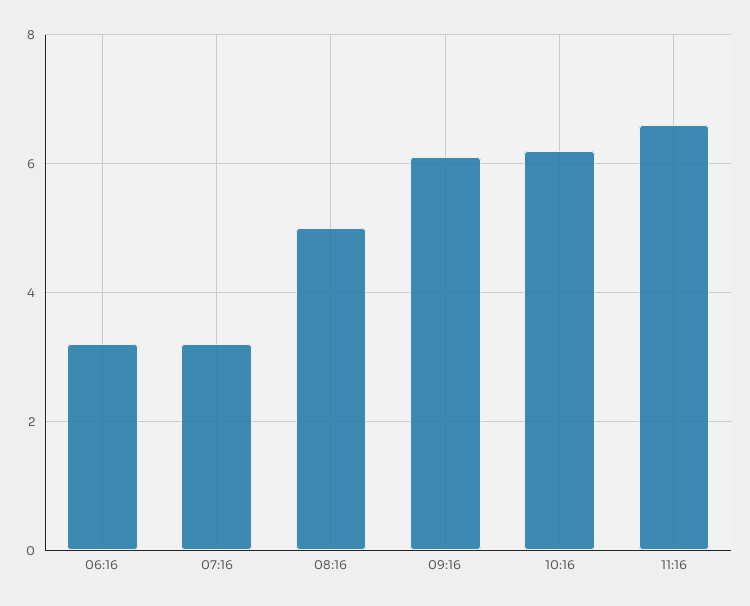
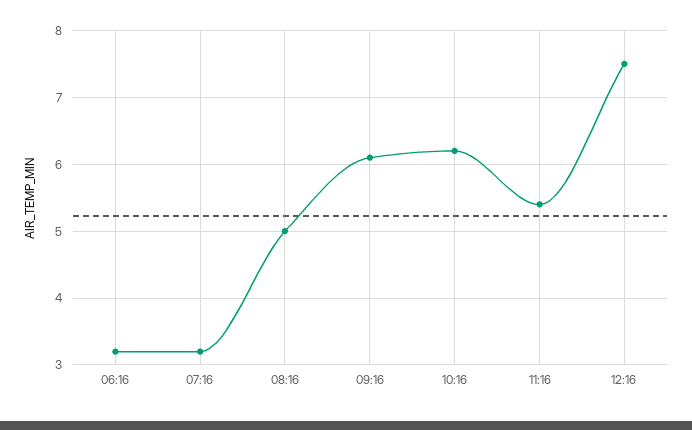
11:16: 6.5 -> 5.4
12:16: none -> 7.5

